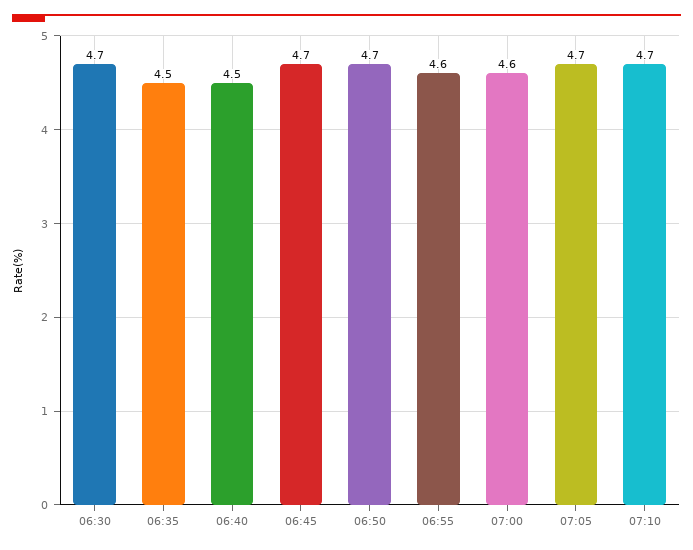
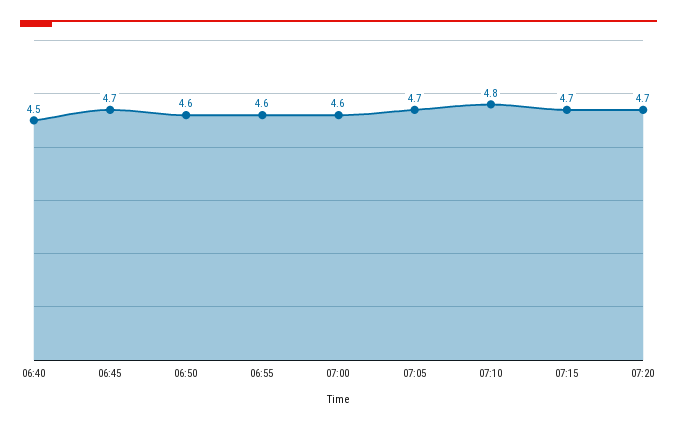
06:30: 4.7 -> none
06:35: 4.5 -> none
06:50: 4.7 -> 4.6
07:10: 4.7 -> 4.8
07:15: none -> 4.7
07:20: none -> 4.7

